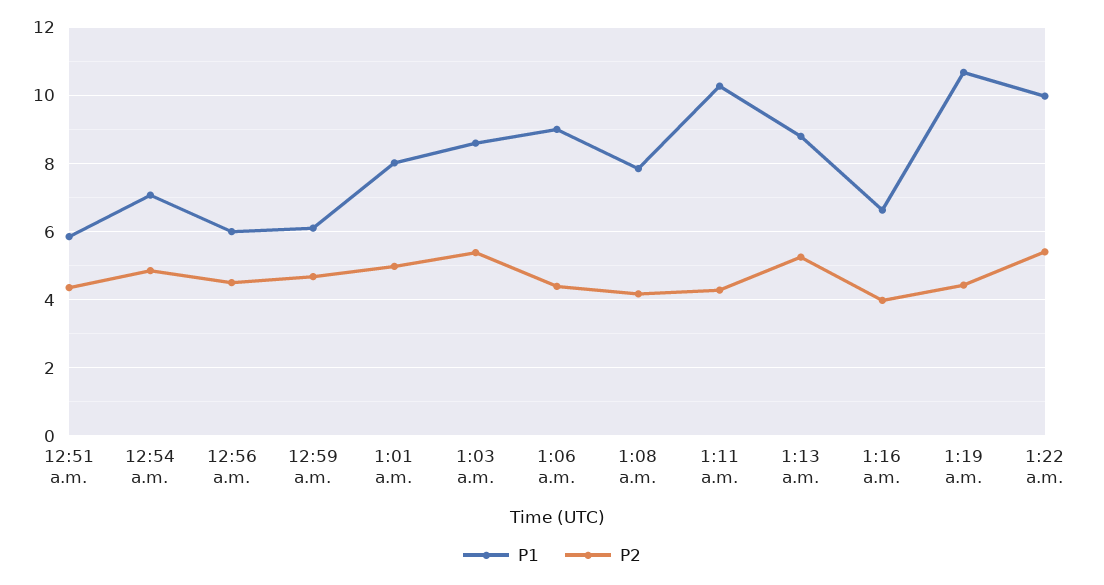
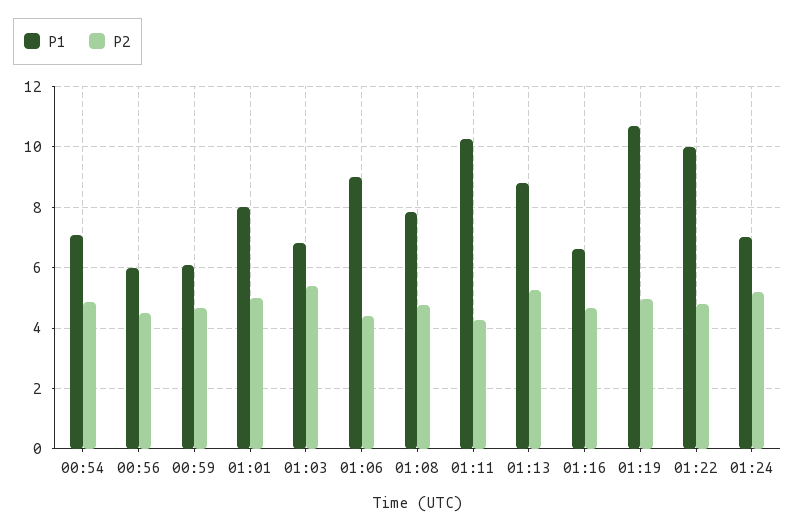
P1, 12:51 a.m.: 5.8 -> none
P2, 12:51 a.m.: 4.4 -> none
P1, 1:03 a.m.: 8.6 -> 6.8
P2, 1:08 a.m.: 4.2 -> 4.8
P2, 1:16 a.m.: 4 -> 4.6
P2, 1:19 a.m.: 4.4 -> 5
P2, 1:22 a.m.: 5.4 -> 4.8
P1, 01:24: none -> 7
P2, 01:24: none -> 5.2

